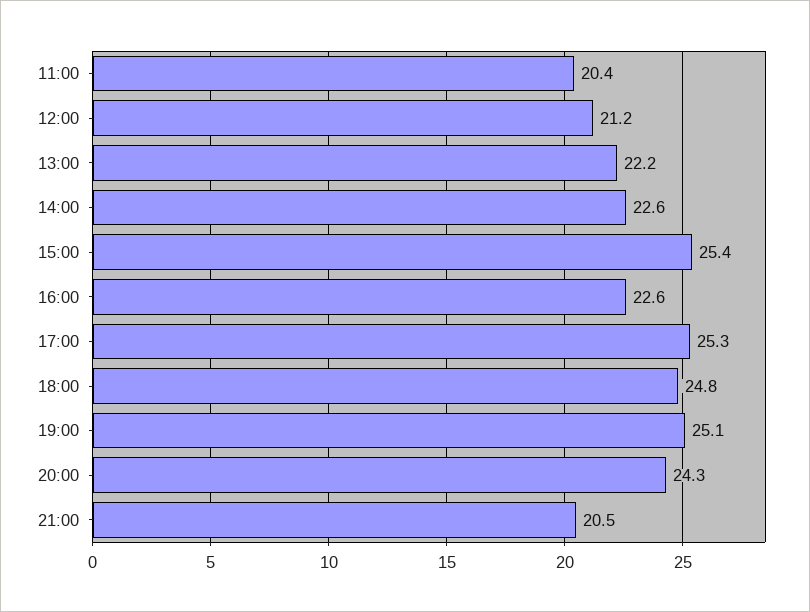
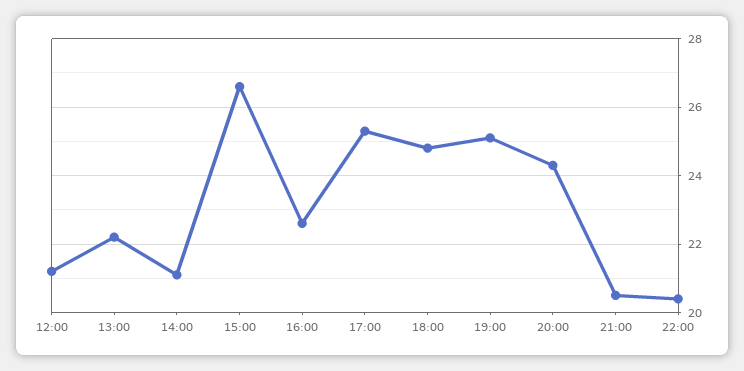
11:00: 20.4 -> none
14:00: 22.6 -> 21
15:00: 25.4 -> 26.5
22:00: none -> 20.5

